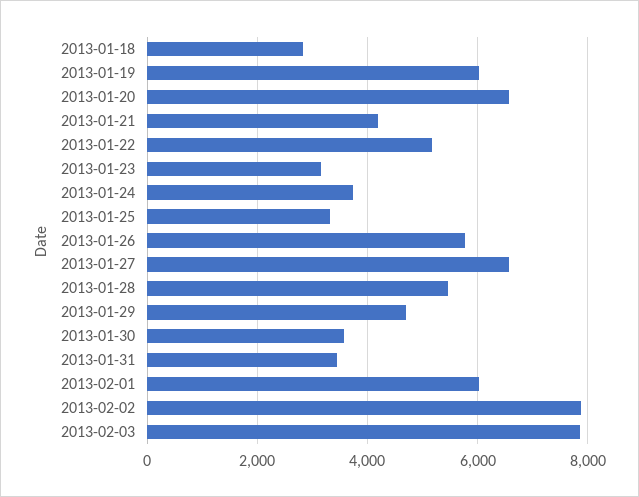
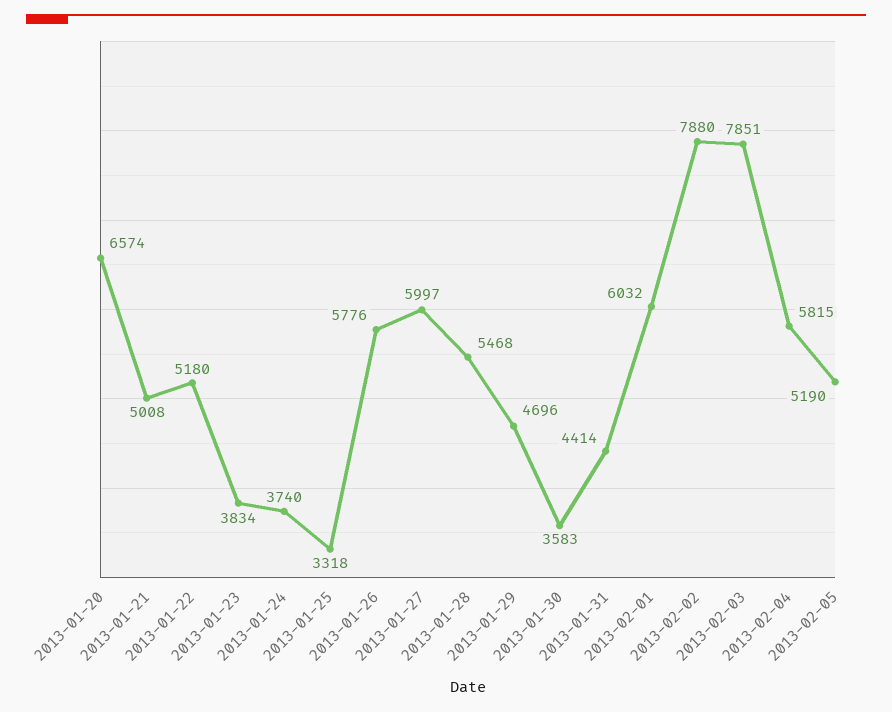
2013-01-18: 2800 -> none
2013-01-19: 6000 -> none
2013-01-21: 4200 -> 5008
2013-01-23: 3200 -> 3834
2013-01-27: 6600 -> 5997
2013-01-31: 3400 -> 4414
2013-02-04: none -> 5815
2013-02-05: none -> 5190

